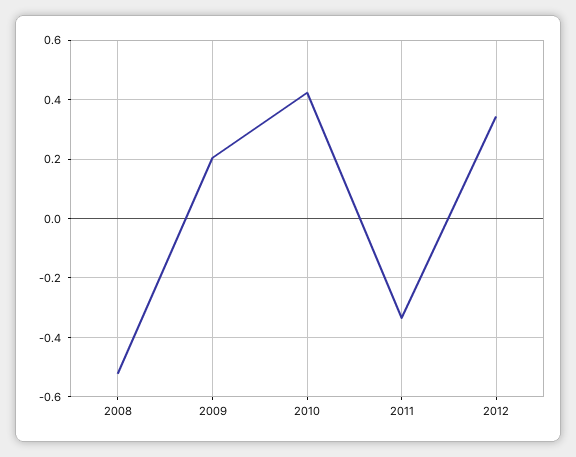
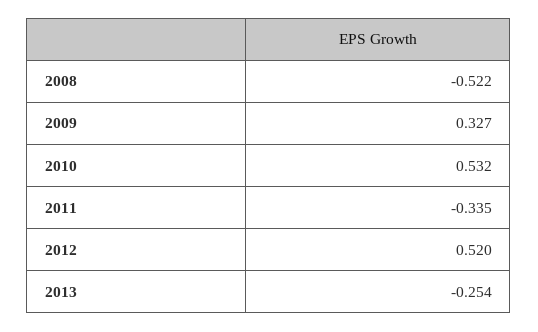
2009: 0.2 -> 0.327
2010: 0.425 -> 0.532
2012: 0.35 -> 0.52
2013: none -> -0.254

